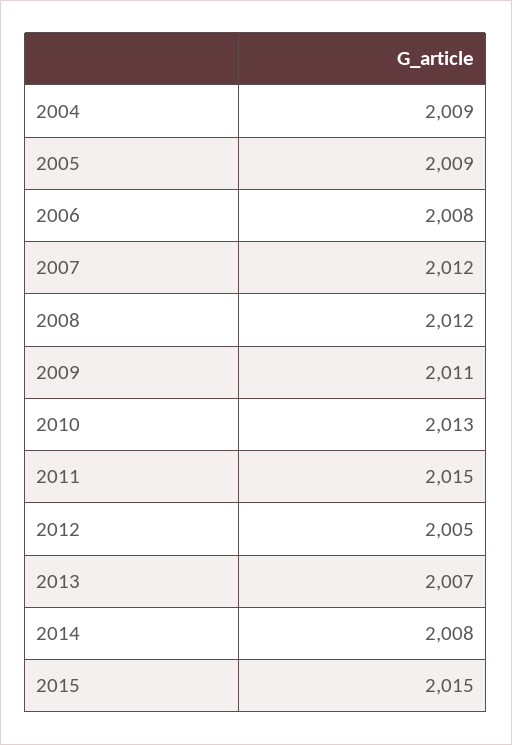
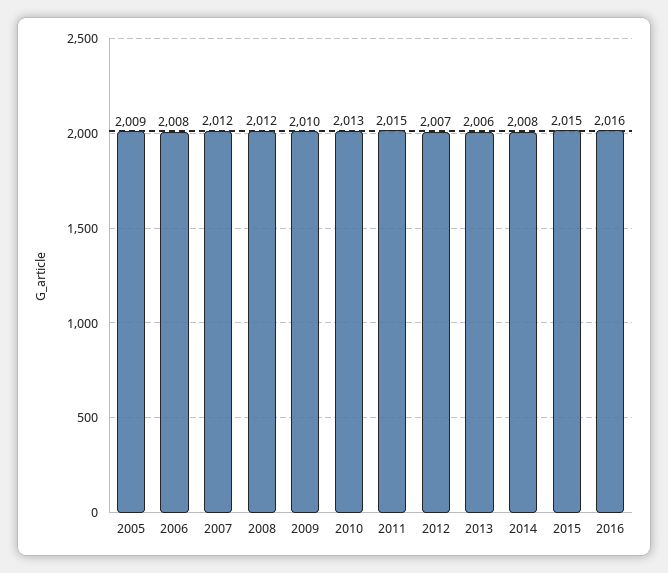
2004: 2009 -> none
2009: 2011 -> 2010
2012: 2005 -> 2007
2013: 2007 -> 2006
2016: none -> 2016

